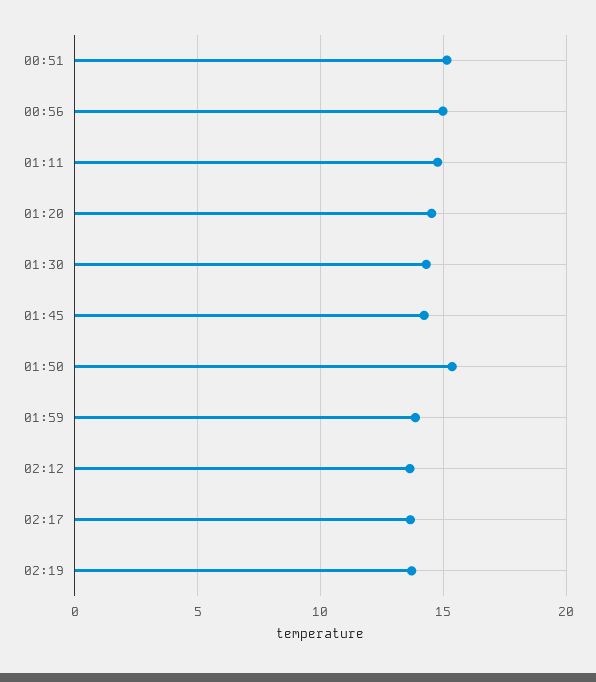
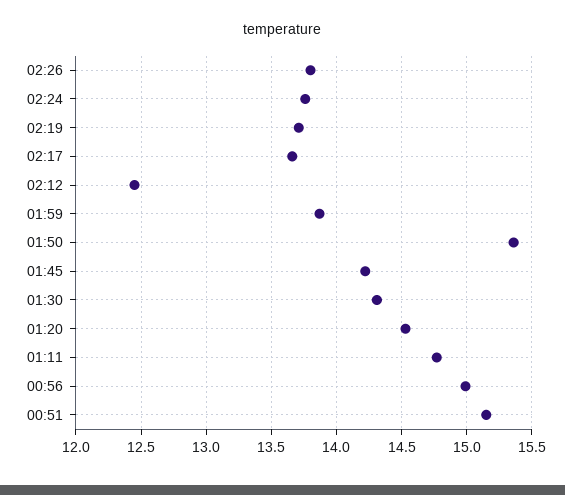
02:12: 13.5 -> 12.45
02:26: none -> 13.8
02:24: none -> 13.75

